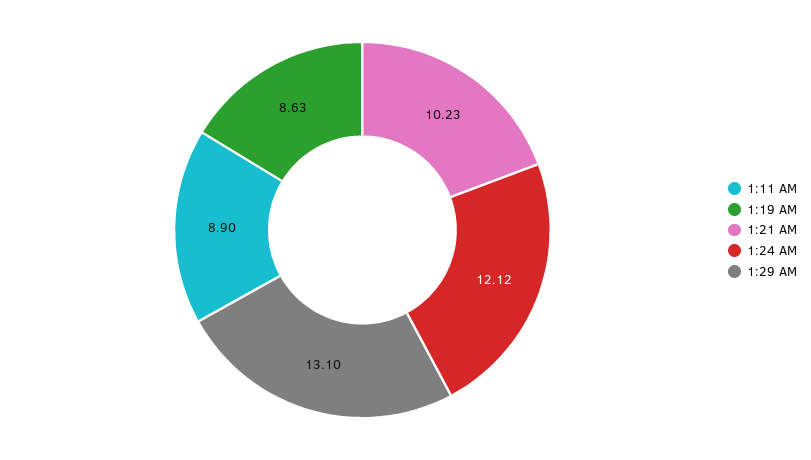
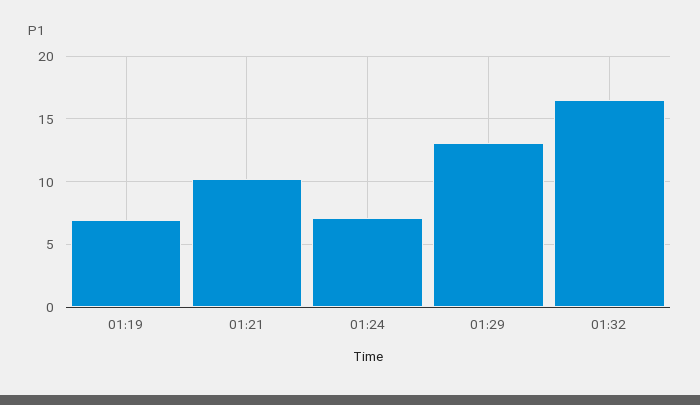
1:11 AM: 8.9 -> none
1:19 AM: 8.63 -> 7
1:24 AM: 12.12 -> 7
01:32: none -> 16.5

